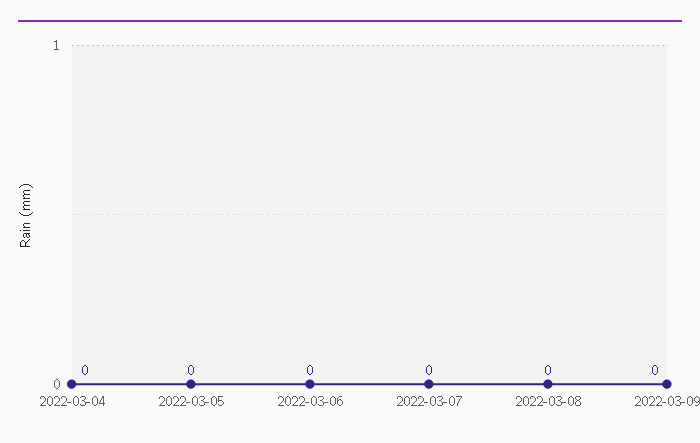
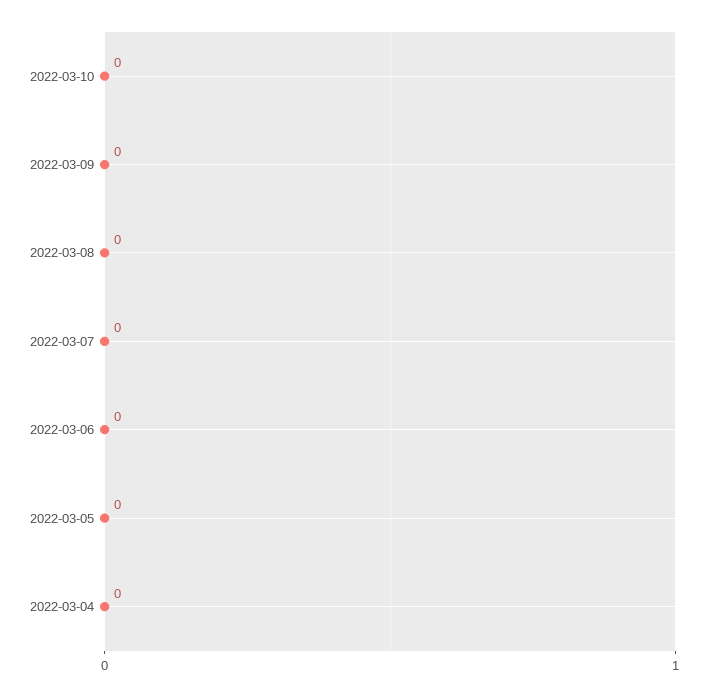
2022-03-10: none -> 0

